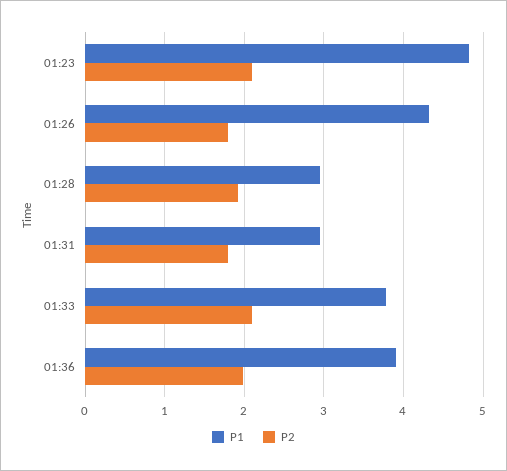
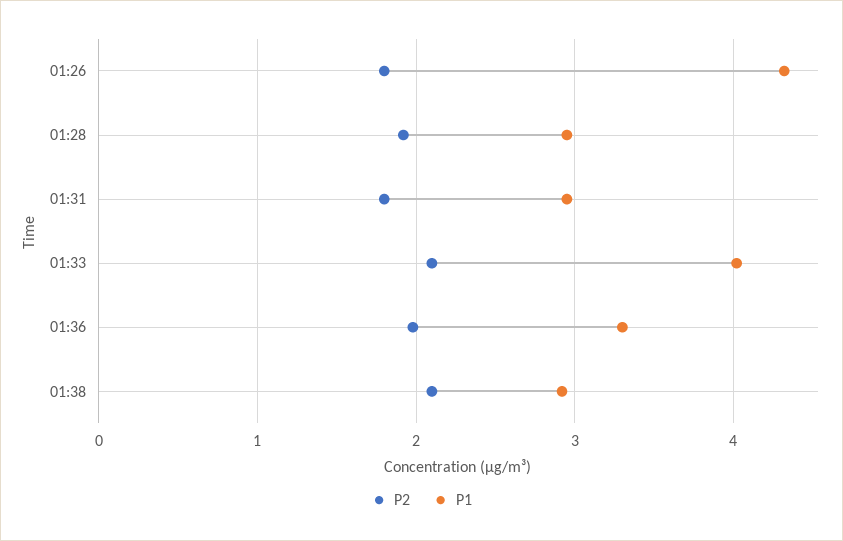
P1, 01:23: 4.8 -> none
P2, 01:23: 2.1 -> none
P1, 01:33: 3.8 -> 4
P1, 01:36: 3.9 -> 3.3
P2, 01:38: none -> 2.1
P1, 01:38: none -> 2.9

